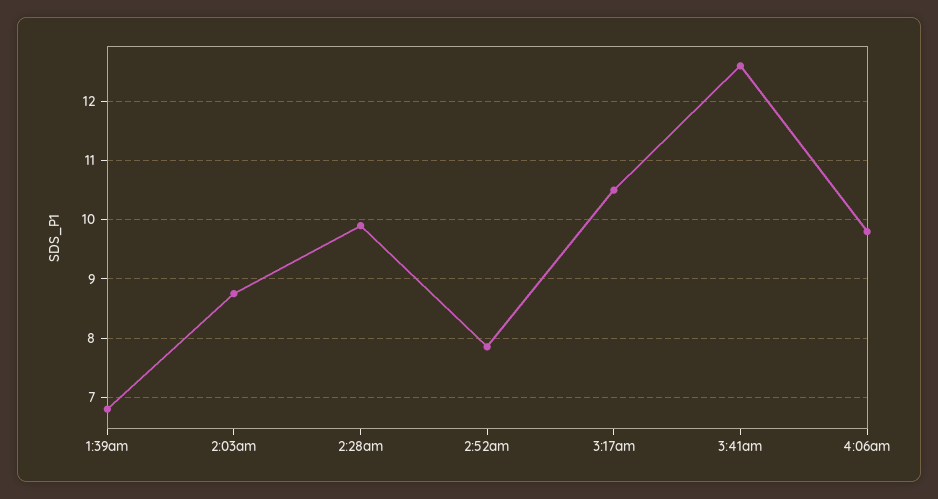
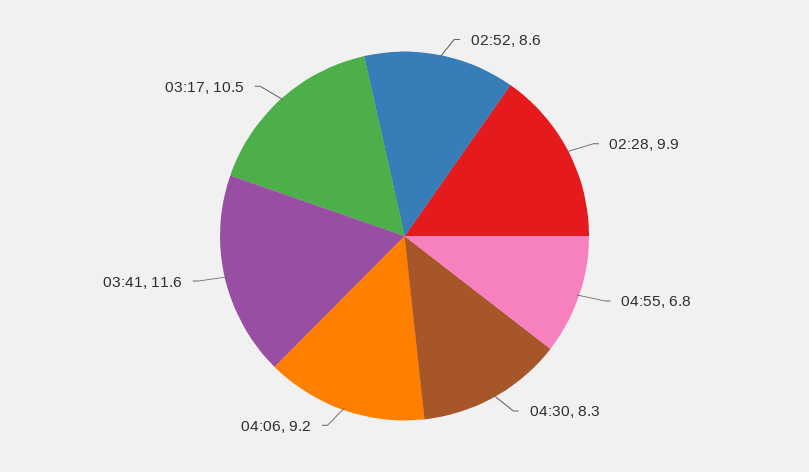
1:39am: 6.8 -> none
2:03am: 8.8 -> none
2:52am: 7.8 -> 8.6
3:41am: 12.6 -> 11.6
4:06am: 9.8 -> 9.2
04:55: none -> 6.8
04:30: none -> 8.3

